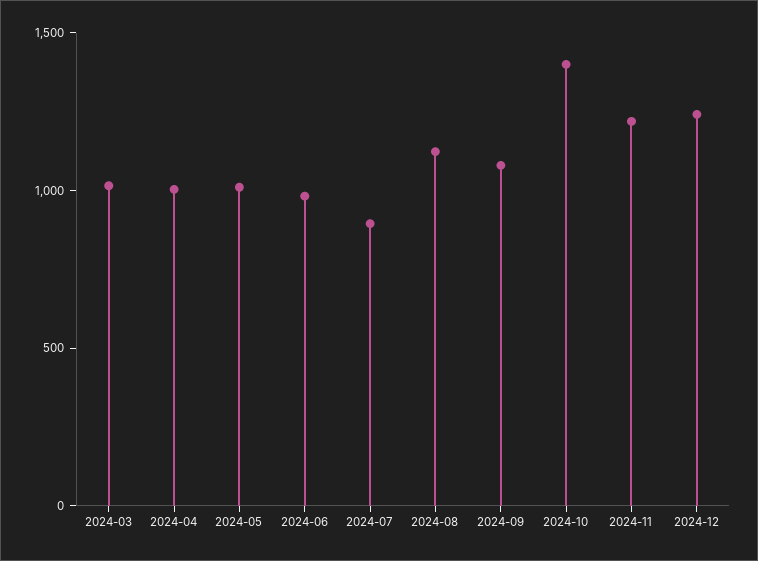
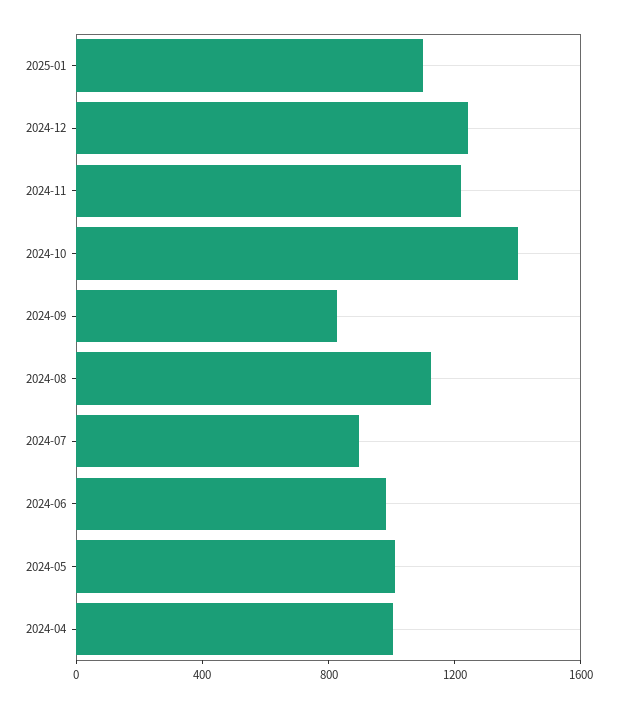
2024-03: 1000 -> none
2024-09: 1100 -> 800
2025-01: none -> 1100

